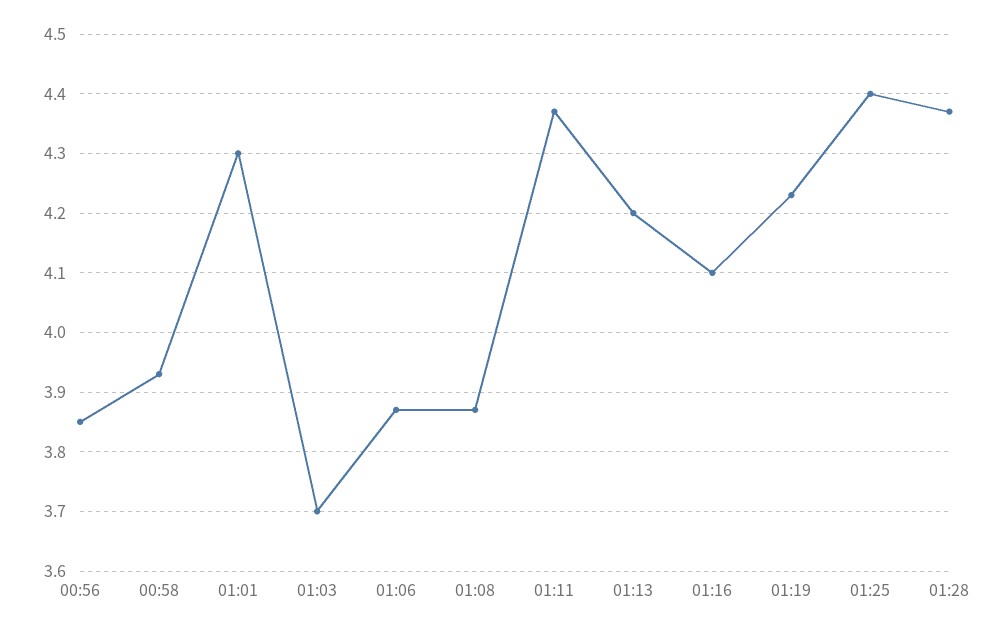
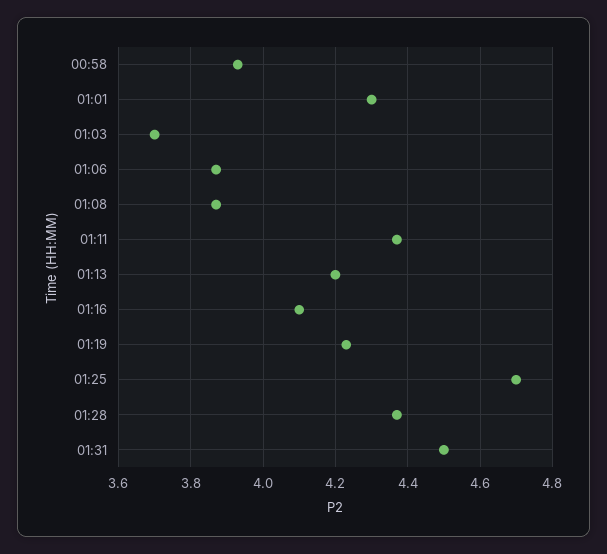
00:56: 3.85 -> none
01:25: 4.4 -> 4.7
01:31: none -> 4.5

